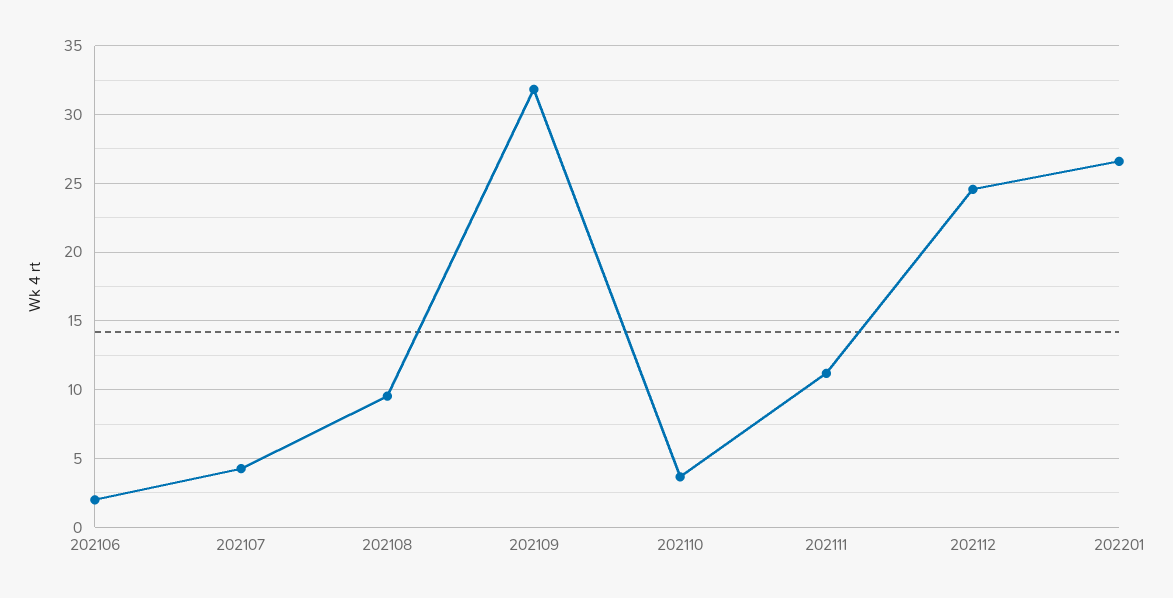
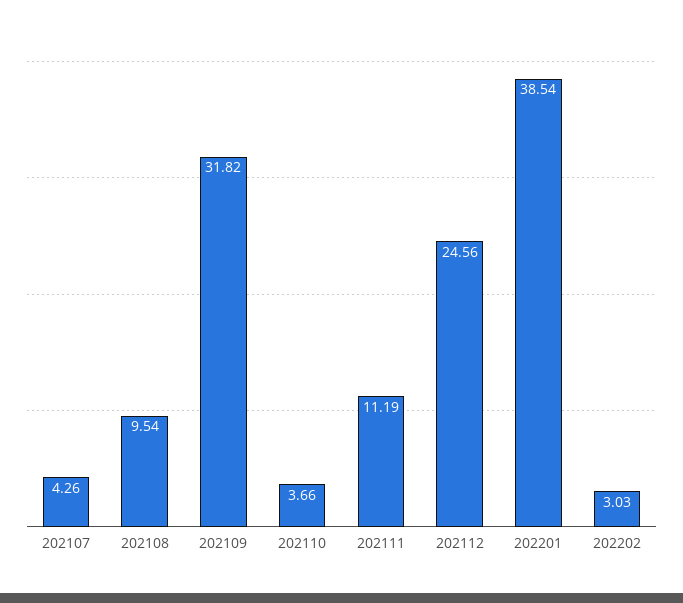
202106: 2 -> none
202201: 26.5 -> 38.54
202202: none -> 3.03

